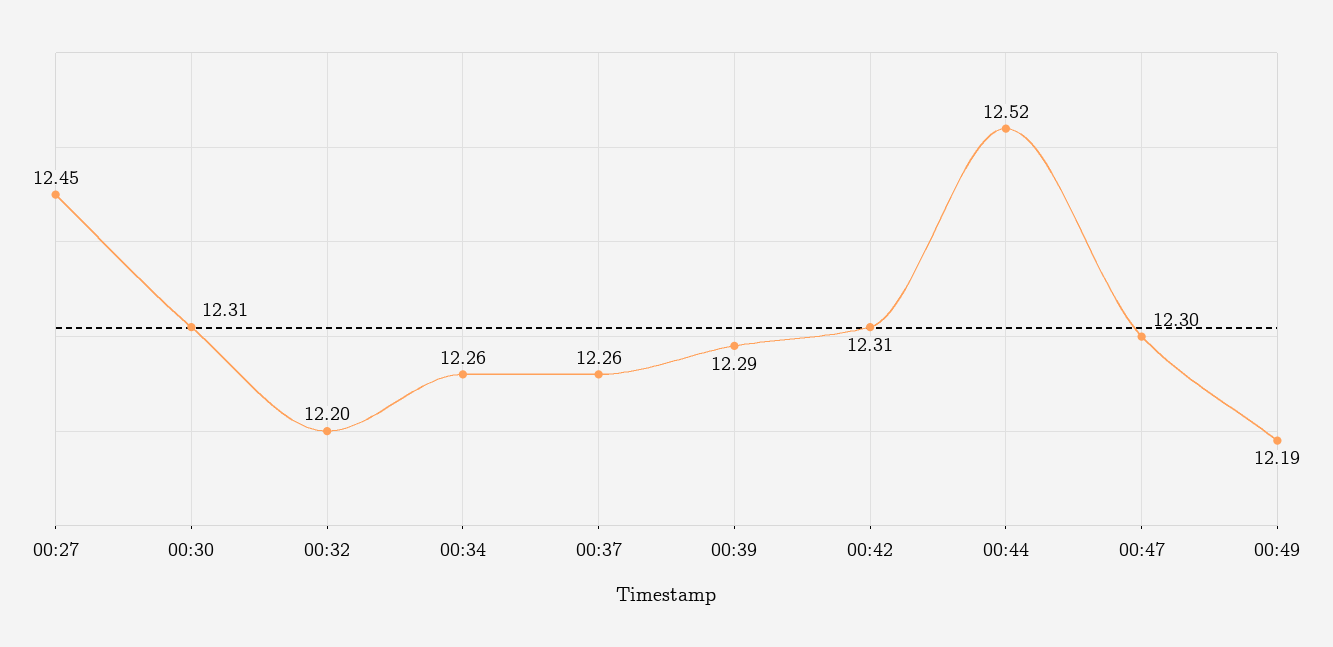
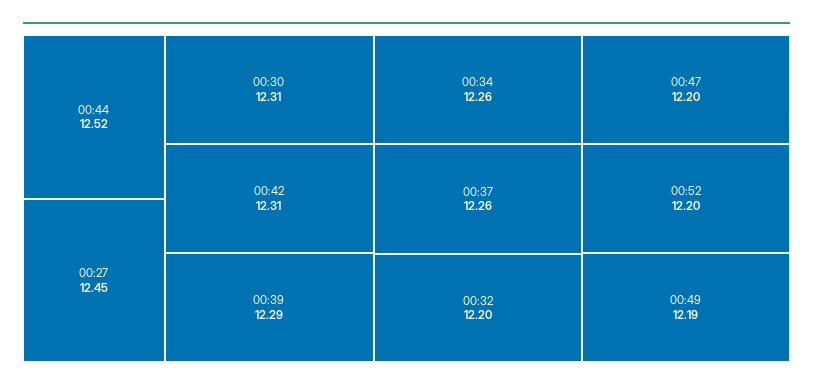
00:47: 12.3 -> 12.2
00:52: none -> 12.2

